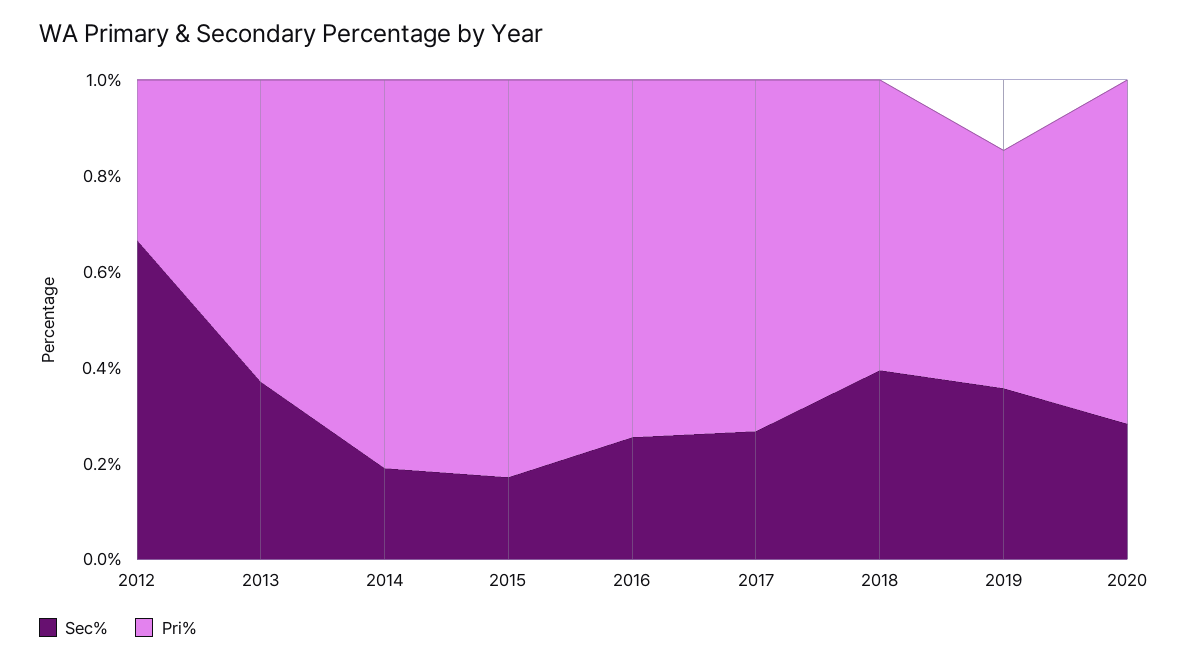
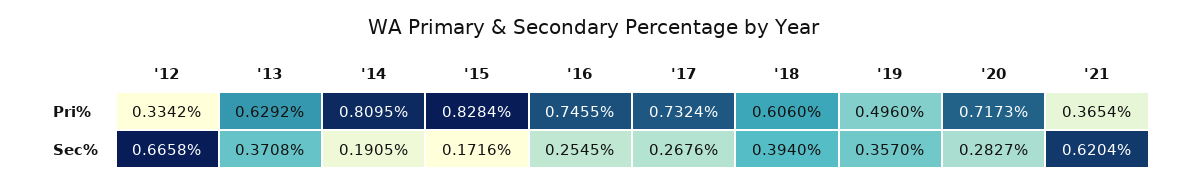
Pri%, '21: none -> 0.3654
Sec%, '21: none -> 0.6204

